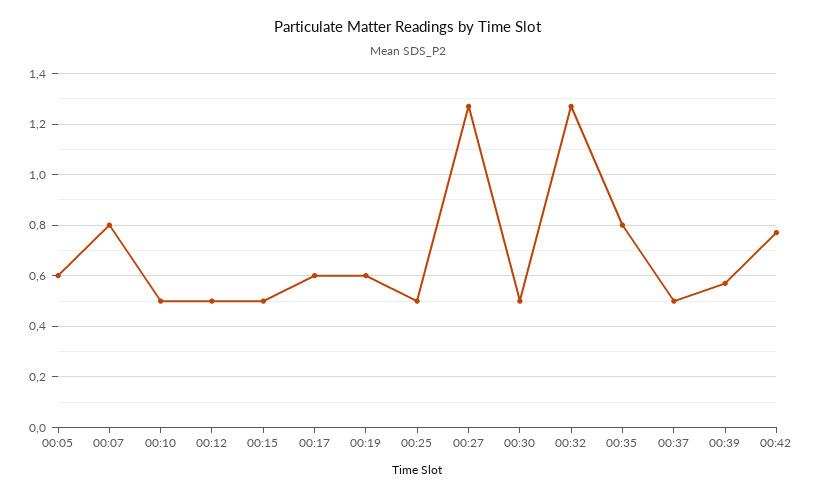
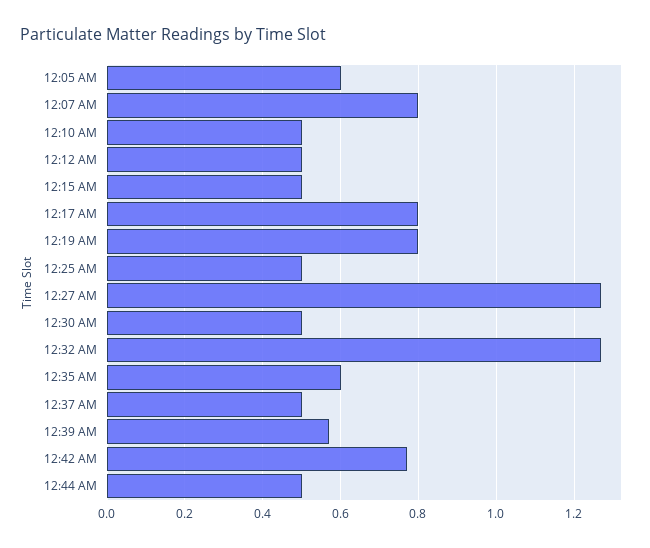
00:17: 0.6 -> 0.8
00:19: 0.6 -> 0.8
00:35: 0.8 -> 0.6
12:44 AM: none -> 0.5

